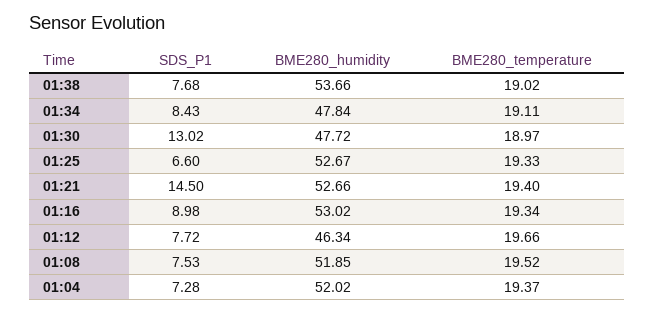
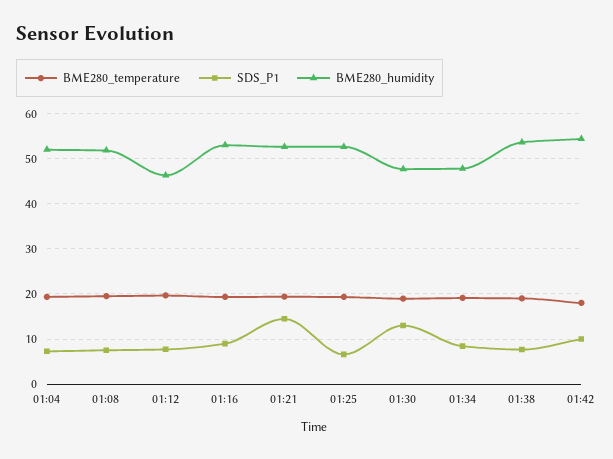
BME280_temperature, 01:42: none -> 18
SDS_P1, 01:42: none -> 10
BME280_humidity, 01:42: none -> 54

